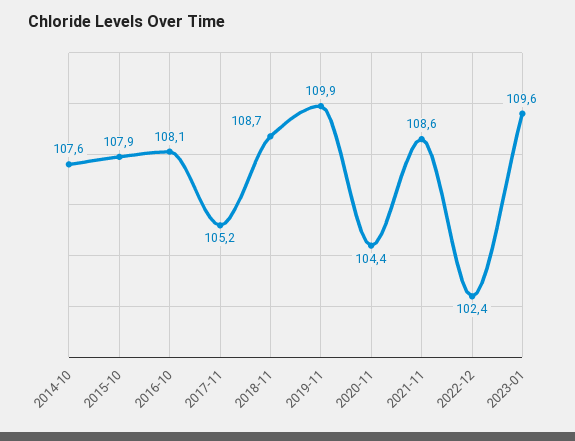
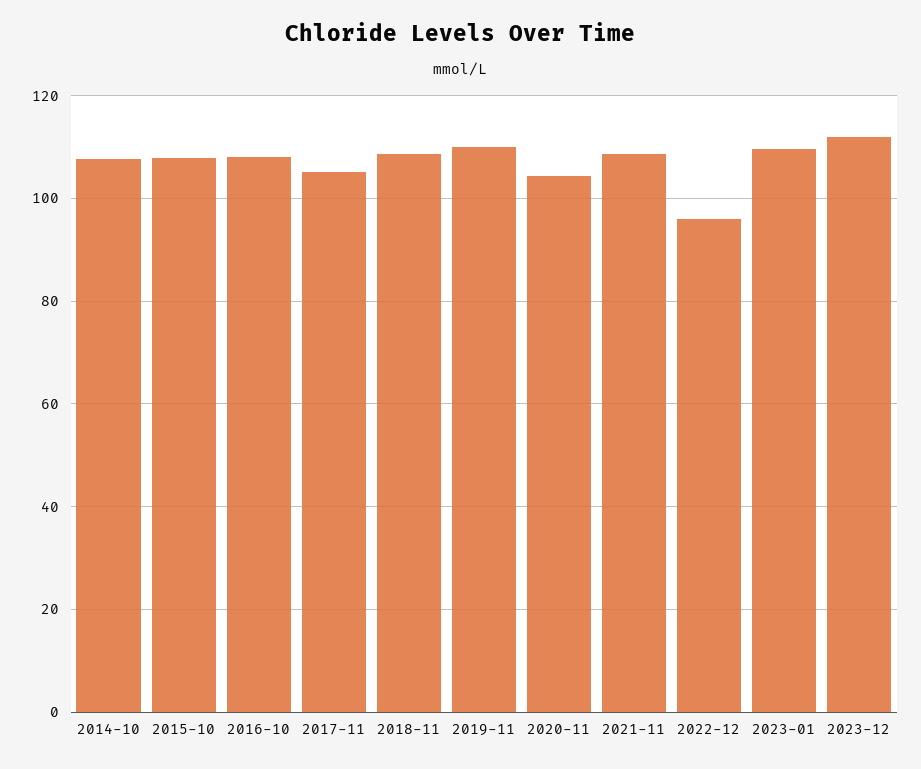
2022-12: 102.4 -> 96
2023-12: none -> 112

